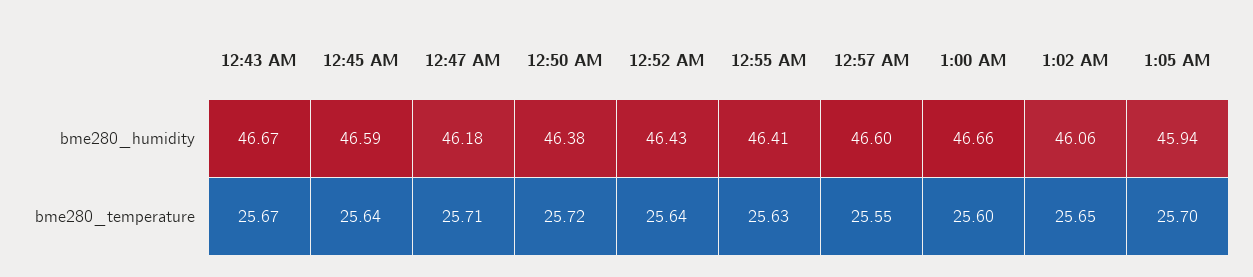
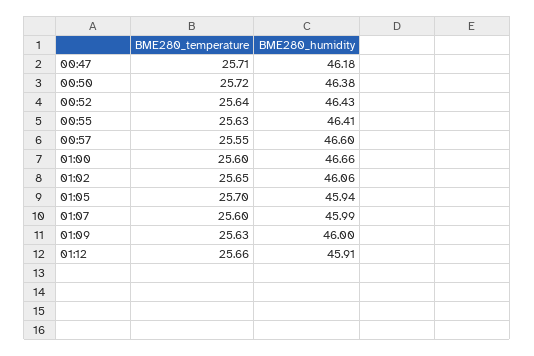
12:43 AM, bme280_humidity: 46.67 -> none
12:45 AM, bme280_humidity: 46.59 -> none
12:43 AM, bme280_temperature: 25.67 -> none
12:45 AM, bme280_temperature: 25.64 -> none
01:07, bme280_temperature: none -> 25.6
01:07, bme280_humidity: none -> 45.99
01:09, bme280_temperature: none -> 25.63
01:09, bme280_humidity: none -> 46
01:12, bme280_temperature: none -> 25.66
01:12, bme280_humidity: none -> 45.91

